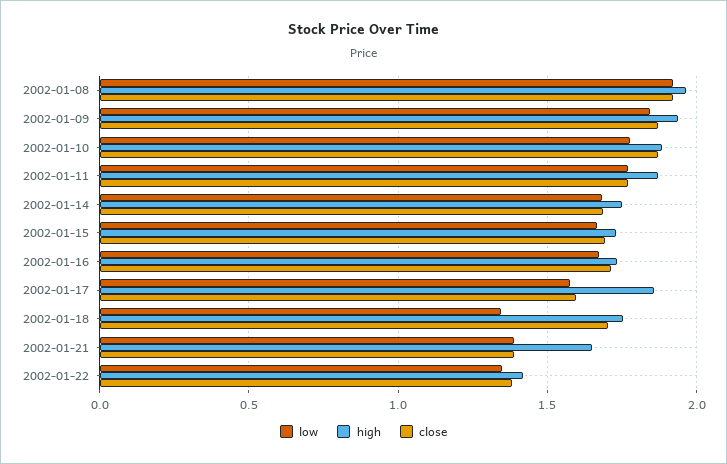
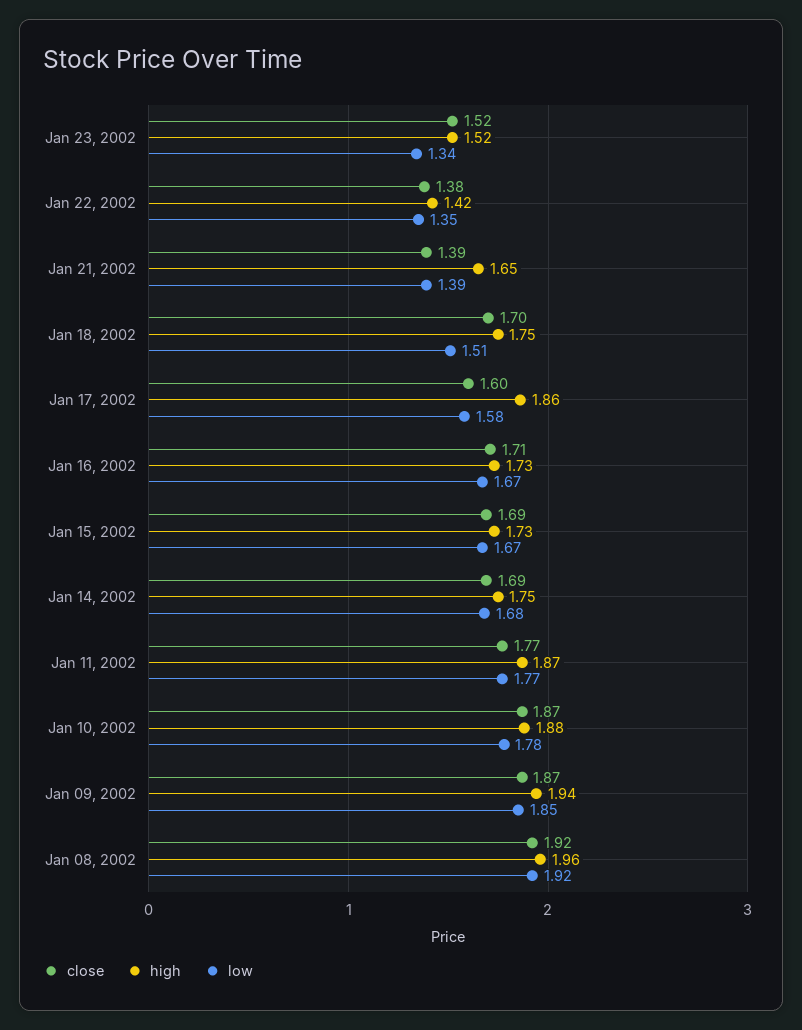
low, 2002-01-18: 1.35 -> 1.51
close, Jan 23, 2002: none -> 1.52
high, Jan 23, 2002: none -> 1.52
low, Jan 23, 2002: none -> 1.34

